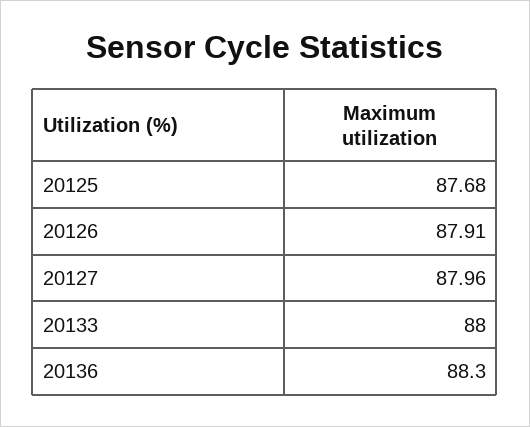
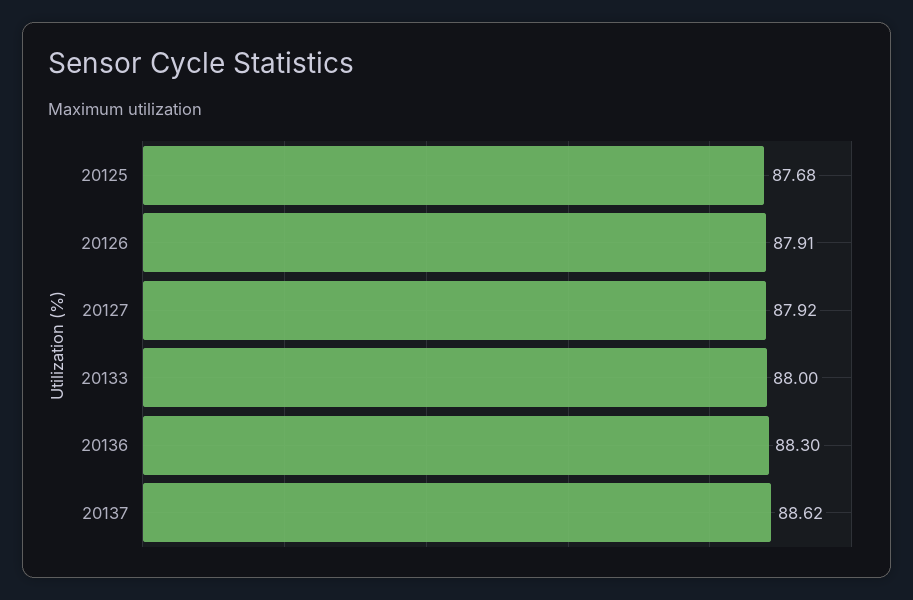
20127: 87.96 -> 87.92
20137: none -> 88.62

